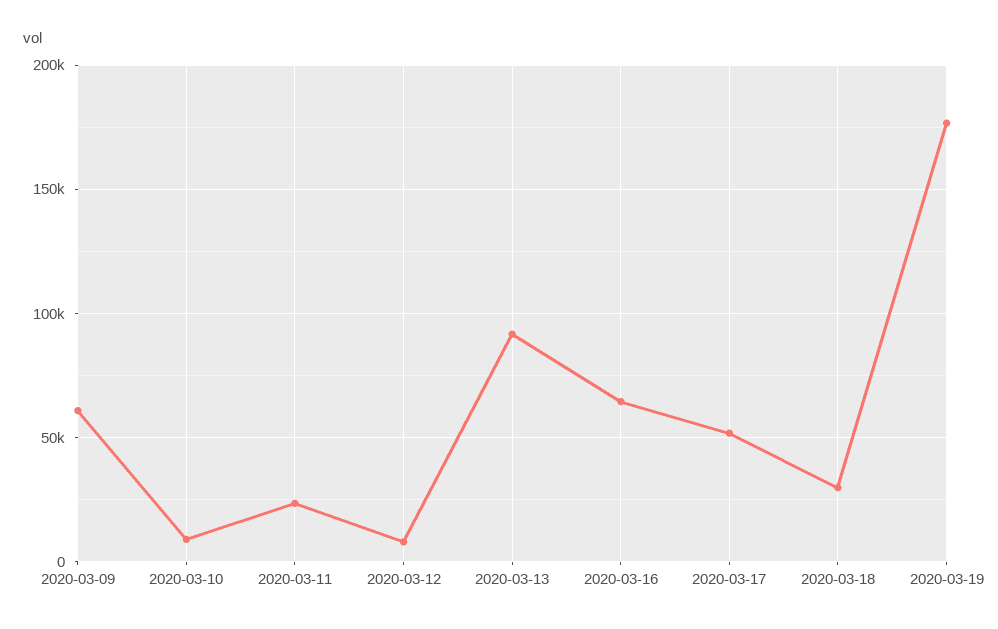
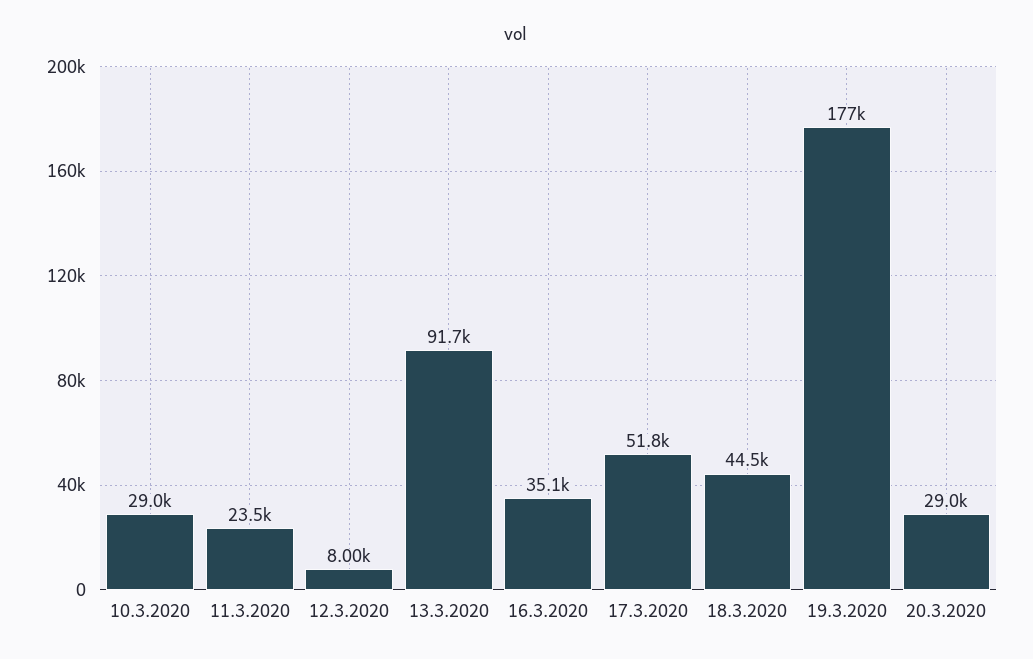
2020-03-09: 60000 -> none
2020-03-10: 10000 -> 29000
2020-03-16: 65000 -> 35100
2020-03-18: 30000 -> 44500
20.3.2020: none -> 29000

